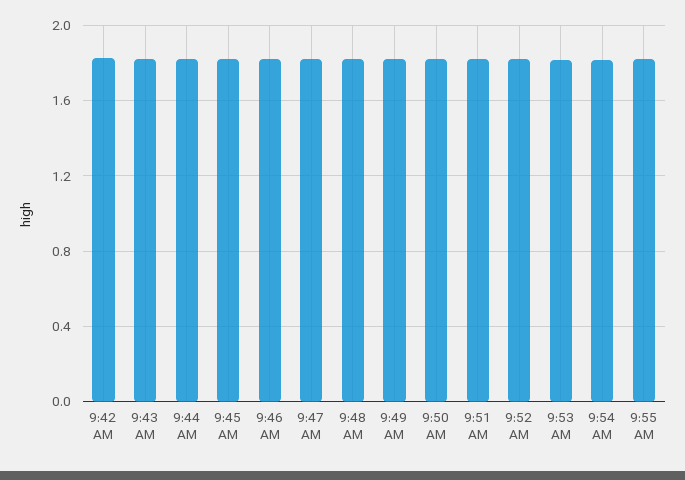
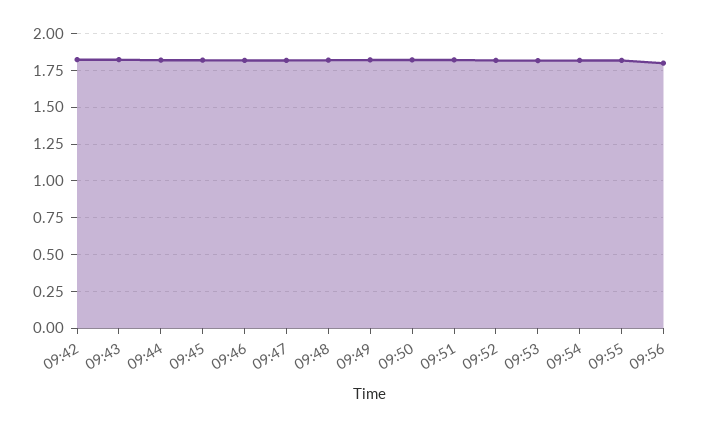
09:56: none -> 1.8

